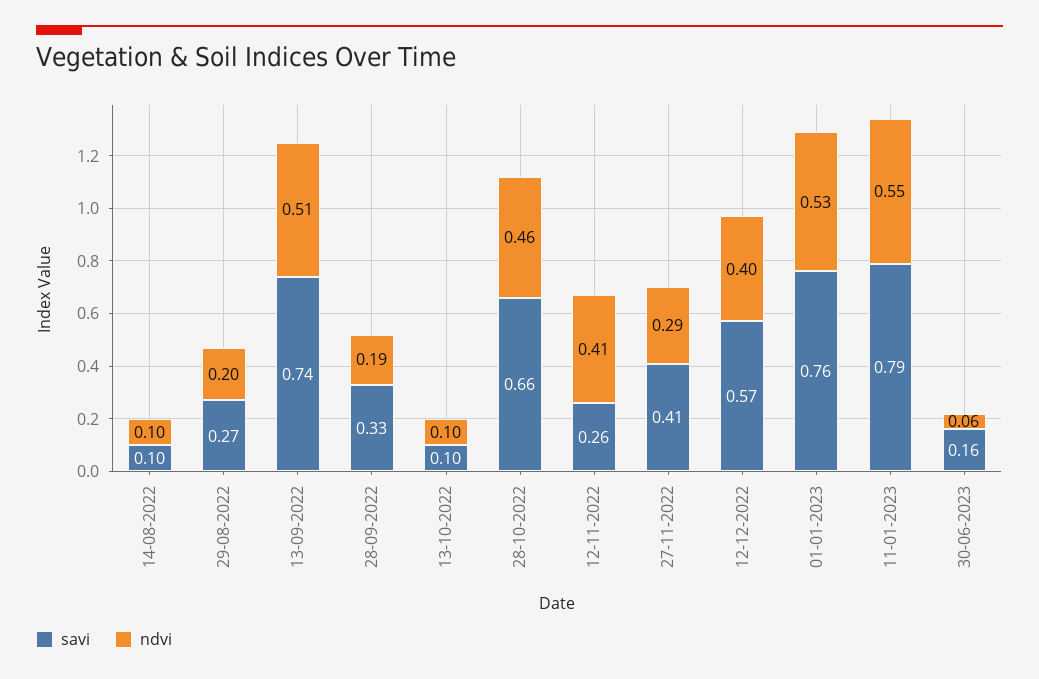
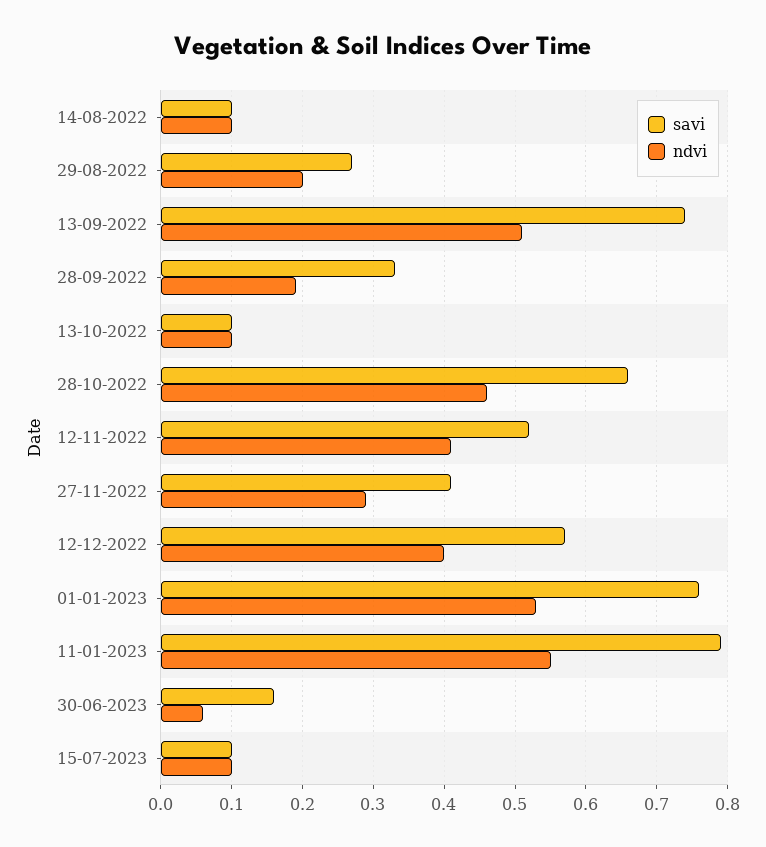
savi, 12-11-2022: 0.26 -> 0.52
savi, 15-07-2023: none -> 0.1
ndvi, 15-07-2023: none -> 0.1

